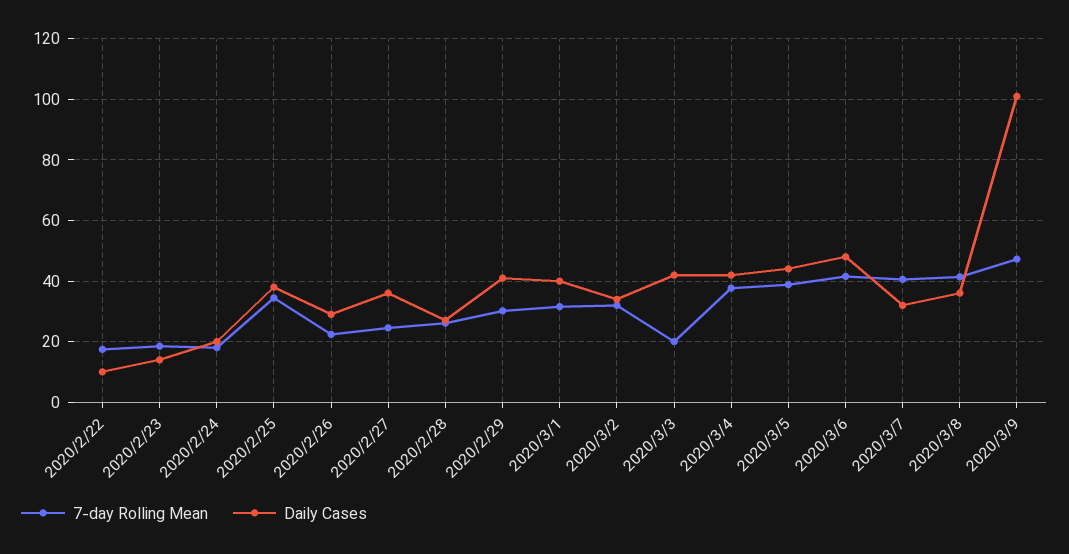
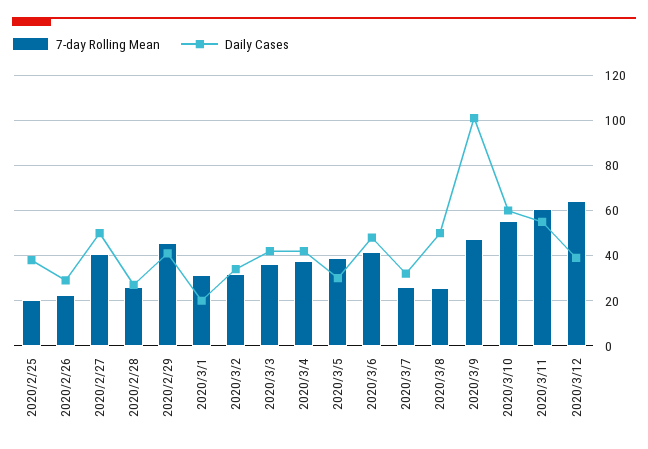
7-day Rolling Mean, 2020/2/22: 18 -> none
Daily Cases, 2020/2/22: 10 -> none
7-day Rolling Mean, 2020/2/23: 18 -> none
Daily Cases, 2020/2/23: 14 -> none
7-day Rolling Mean, 2020/2/24: 18 -> none
Daily Cases, 2020/2/24: 20 -> none
7-day Rolling Mean, 2020/2/25: 34 -> 20
7-day Rolling Mean, 2020/2/27: 24 -> 40
Daily Cases, 2020/2/27: 36 -> 50
7-day Rolling Mean, 2020/2/29: 30 -> 45
Daily Cases, 2020/3/1: 40 -> 20
7-day Rolling Mean, 2020/3/3: 20 -> 35
Daily Cases, 2020/3/5: 44 -> 30
7-day Rolling Mean, 2020/3/7: 40 -> 25
7-day Rolling Mean, 2020/3/8: 42 -> 25
Daily Cases, 2020/3/8: 36 -> 50
7-day Rolling Mean, 2020/3/10: none -> 55
Daily Cases, 2020/3/10: none -> 60
7-day Rolling Mean, 2020/3/11: none -> 60
Daily Cases, 2020/3/11: none -> 55
7-day Rolling Mean, 2020/3/12: none -> 65
Daily Cases, 2020/3/12: none -> 40

